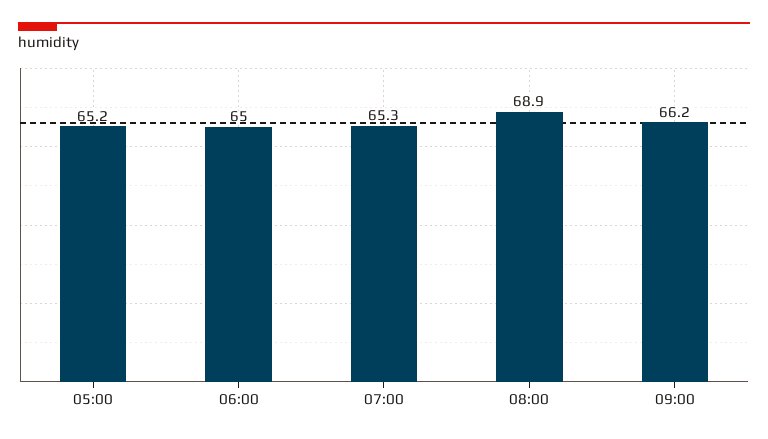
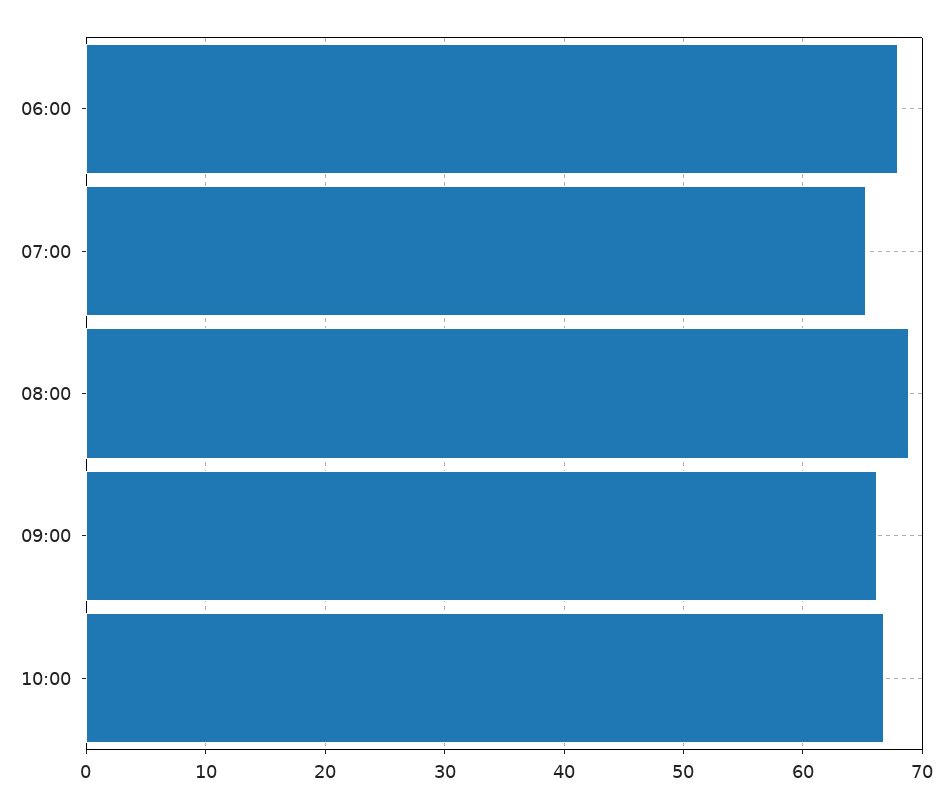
05:00: 65.2 -> none
06:00: 65 -> 68
10:00: none -> 67

